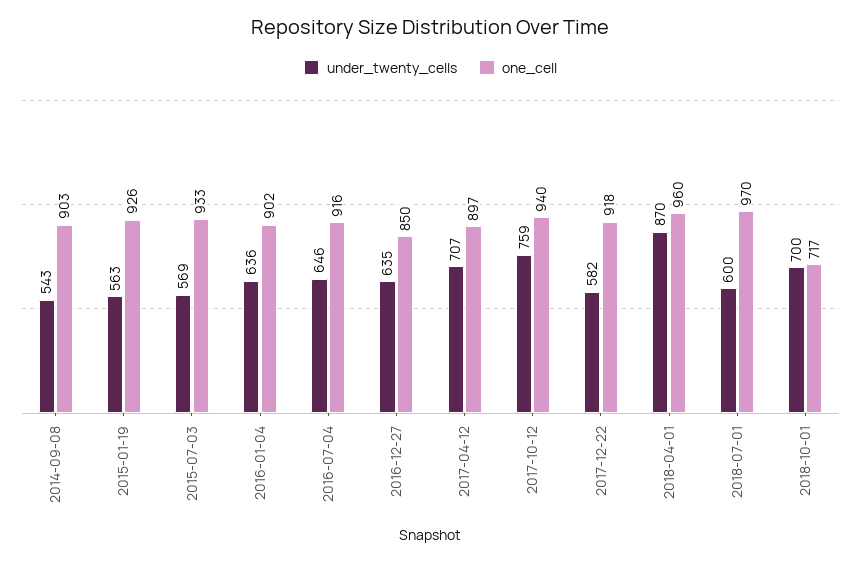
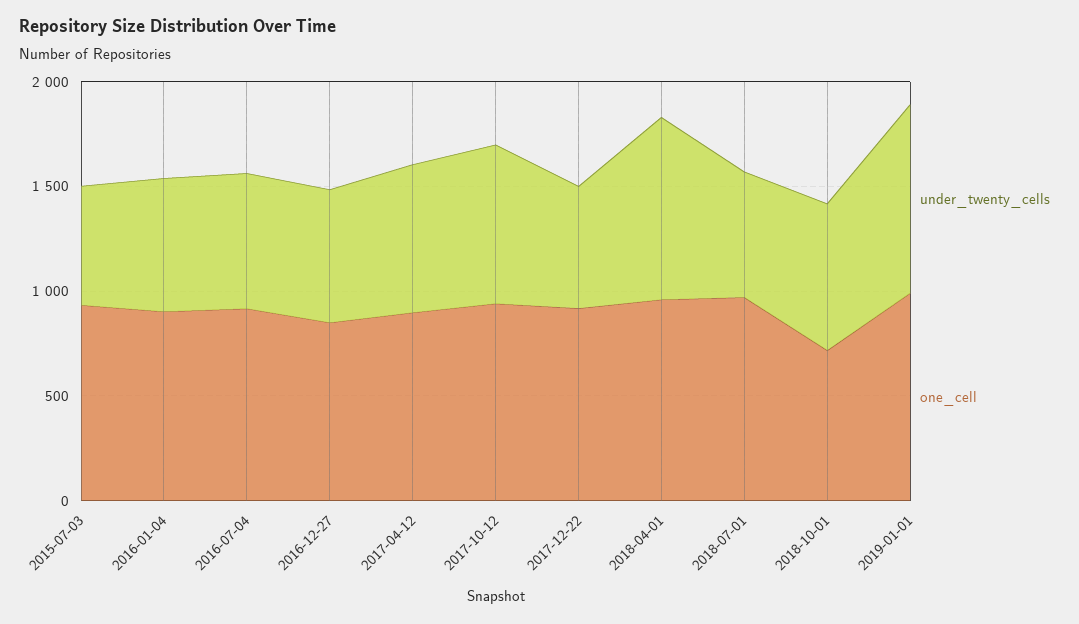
under_twenty_cells, 2014-09-08: 543 -> none
one_cell, 2014-09-08: 903 -> none
under_twenty_cells, 2015-01-19: 563 -> none
one_cell, 2015-01-19: 926 -> none
under_twenty_cells, 2019-01-01: none -> 900
one_cell, 2019-01-01: none -> 1000

